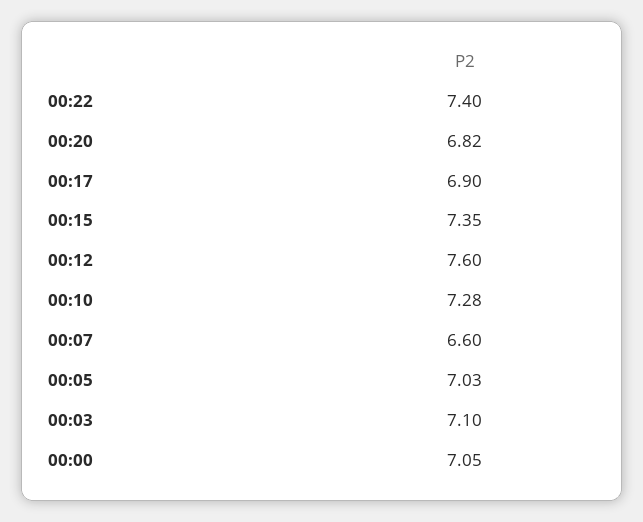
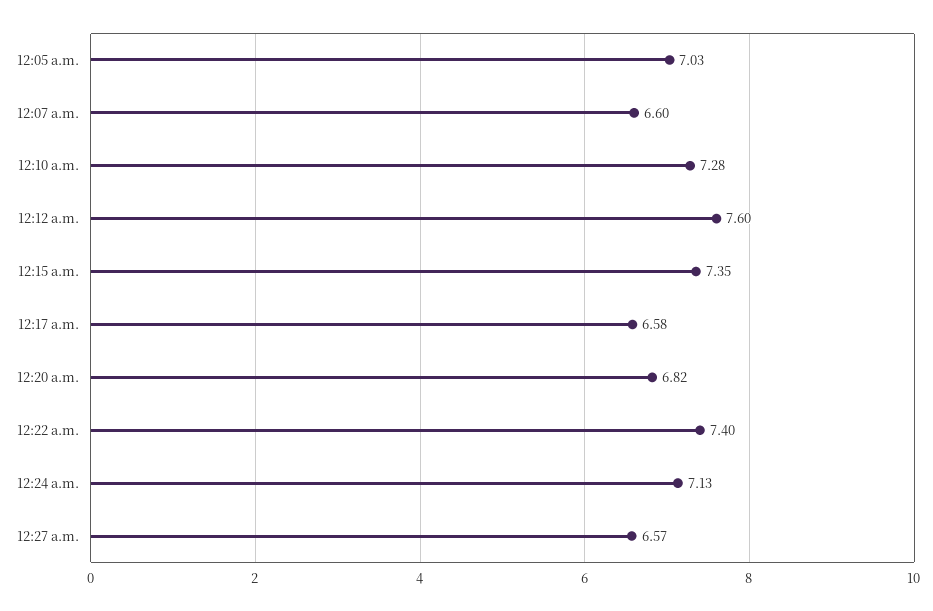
00:17: 6.9 -> 6.58
00:03: 7.1 -> none
00:00: 7.05 -> none
12:24 a.m.: none -> 7.13
12:27 a.m.: none -> 6.57

